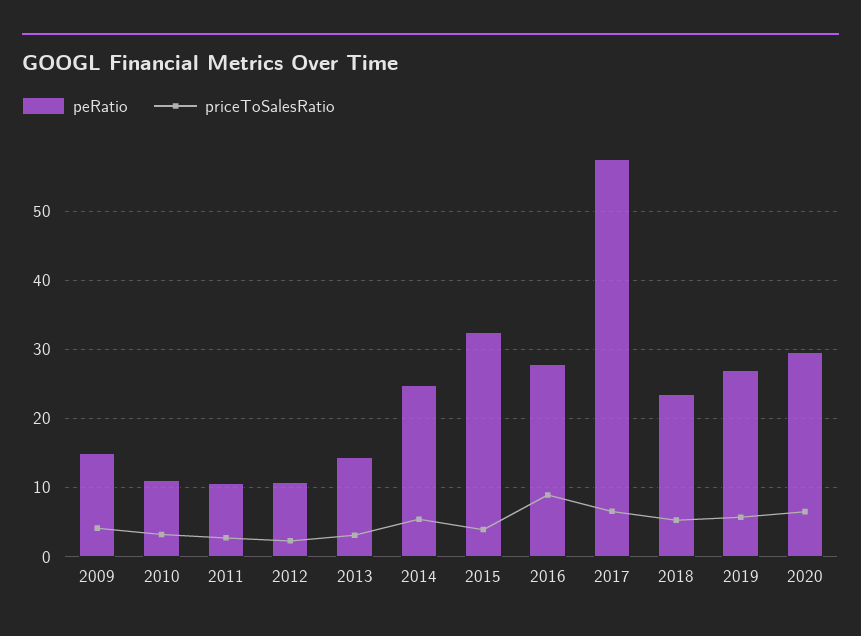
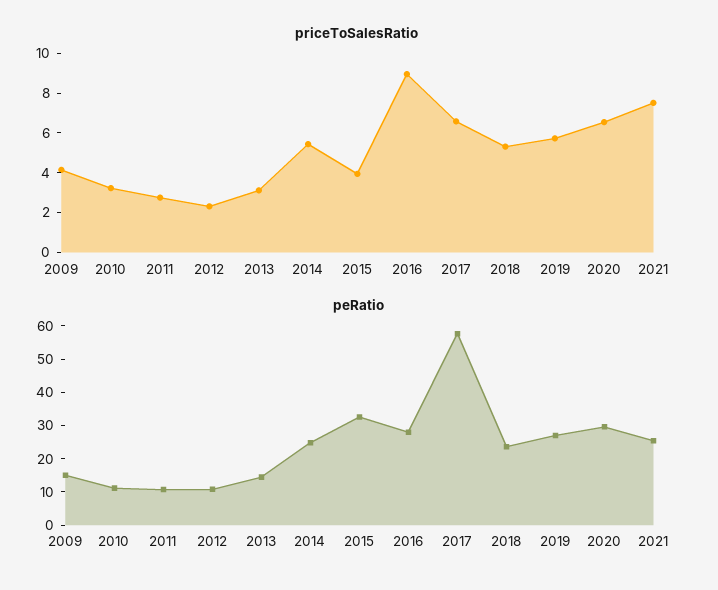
priceToSalesRatio, 2021: none -> 7.5
peRatio, 2021: none -> 25

